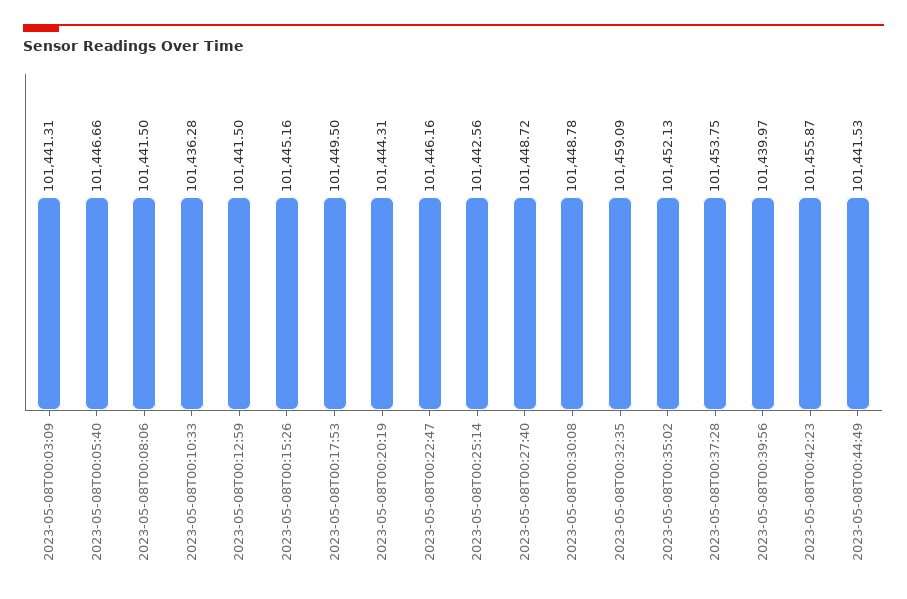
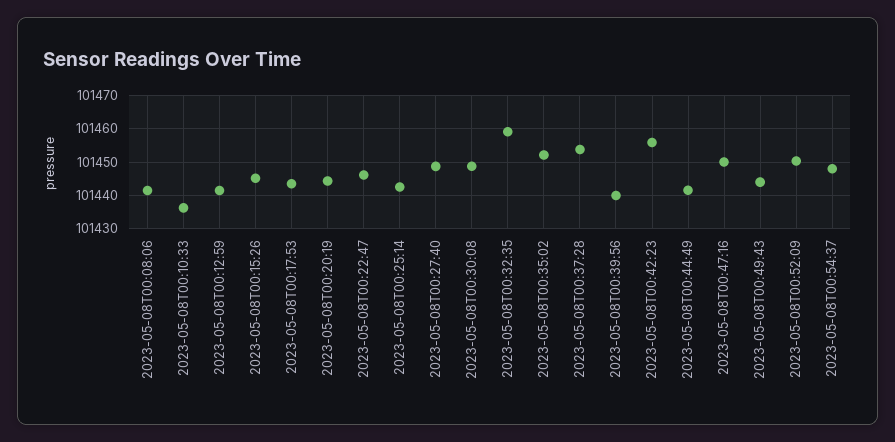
2023-05-08T00:03:09: 101441.31 -> none
2023-05-08T00:05:40: 101446.66 -> none
2023-05-08T00:17:53: 101449.5 -> 101444
2023-05-08T00:47:16: none -> 101450
2023-05-08T00:49:43: none -> 101444
2023-05-08T00:52:09: none -> 101450
2023-05-08T00:54:37: none -> 101448

